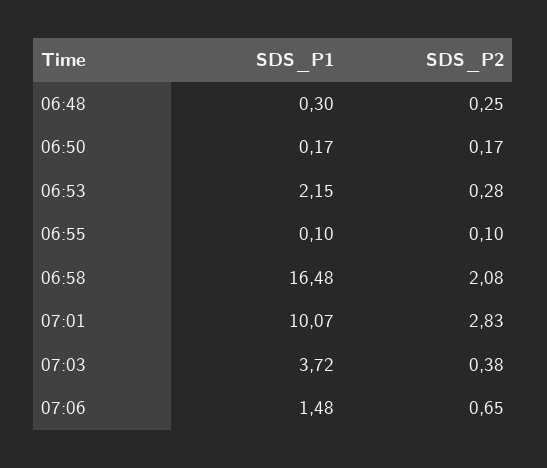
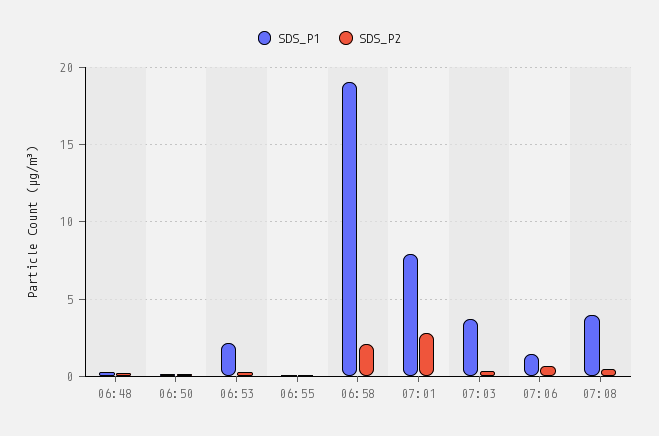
SDS_P1, 06:58: 16.48 -> 19
SDS_P1, 07:01: 10.07 -> 8
SDS_P1, 07:08: none -> 4
SDS_P2, 07:08: none -> 0.5

